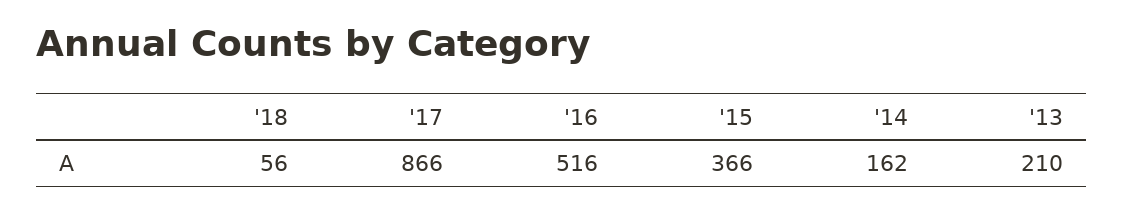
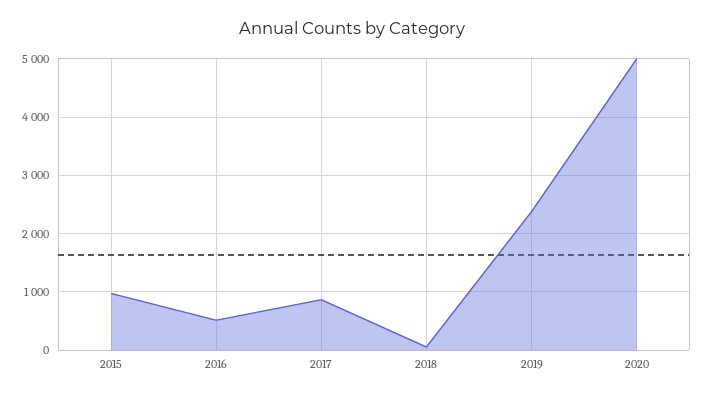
'15: 366 -> 1000
'14: 162 -> none
'13: 210 -> none
2019: none -> 2400
2020: none -> 5000

